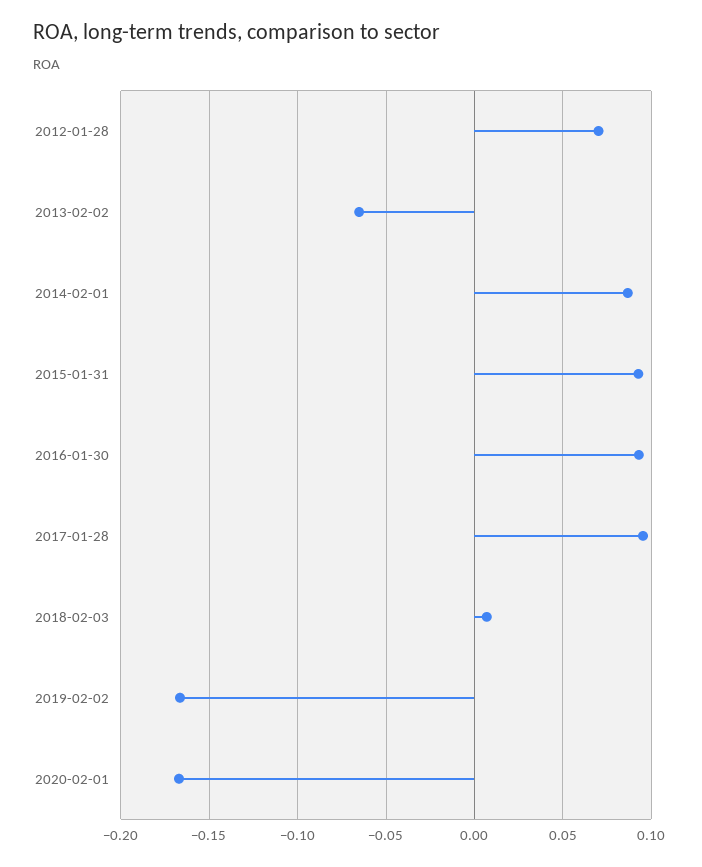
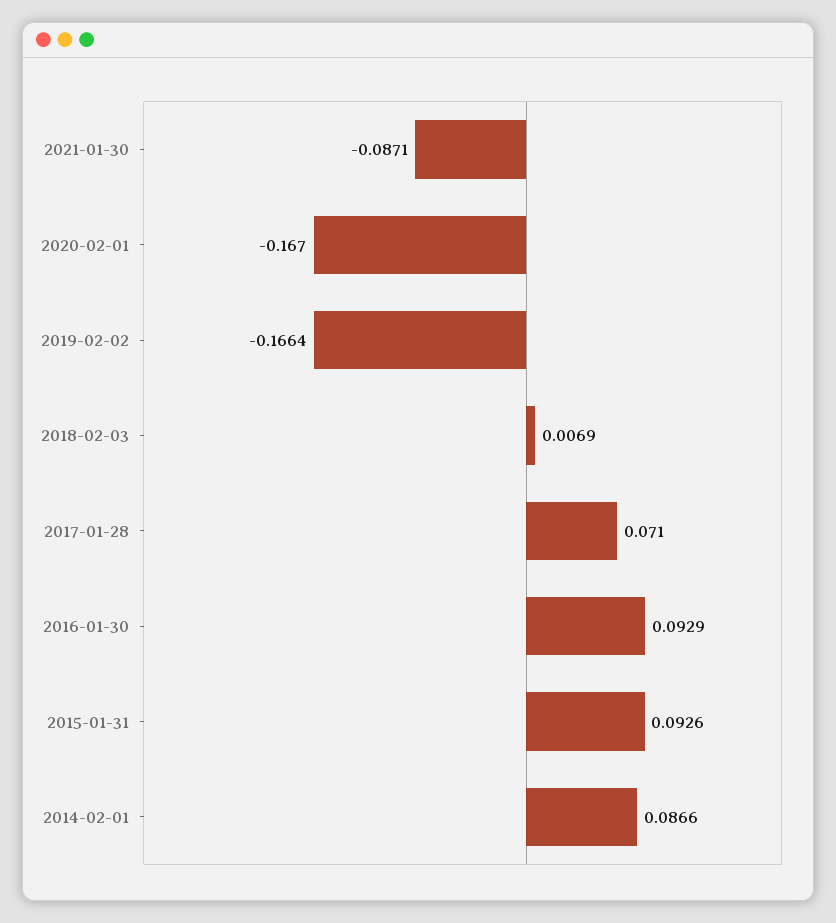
2012-01-28: 0.07 -> none
2013-02-02: -0.065 -> none
2017-01-28: 0.095 -> 0.071
2021-01-30: none -> -0.0871

